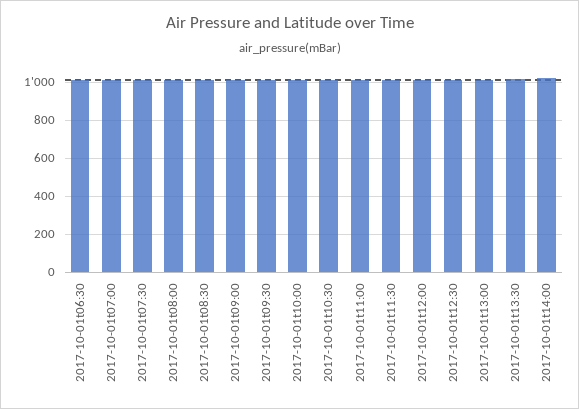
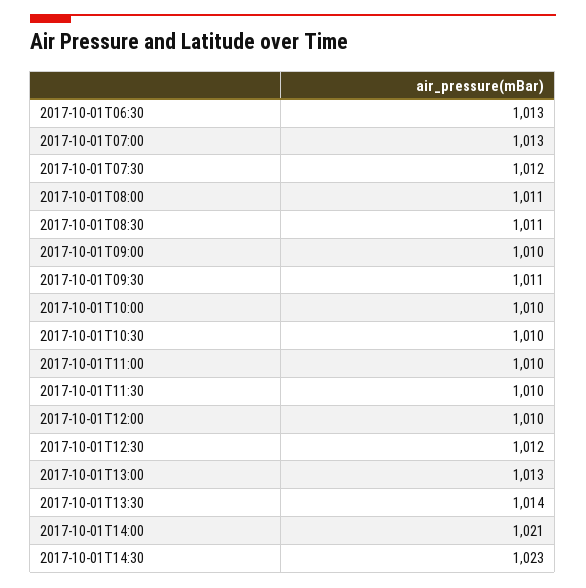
2017-10-01T14:30: none -> 1023

